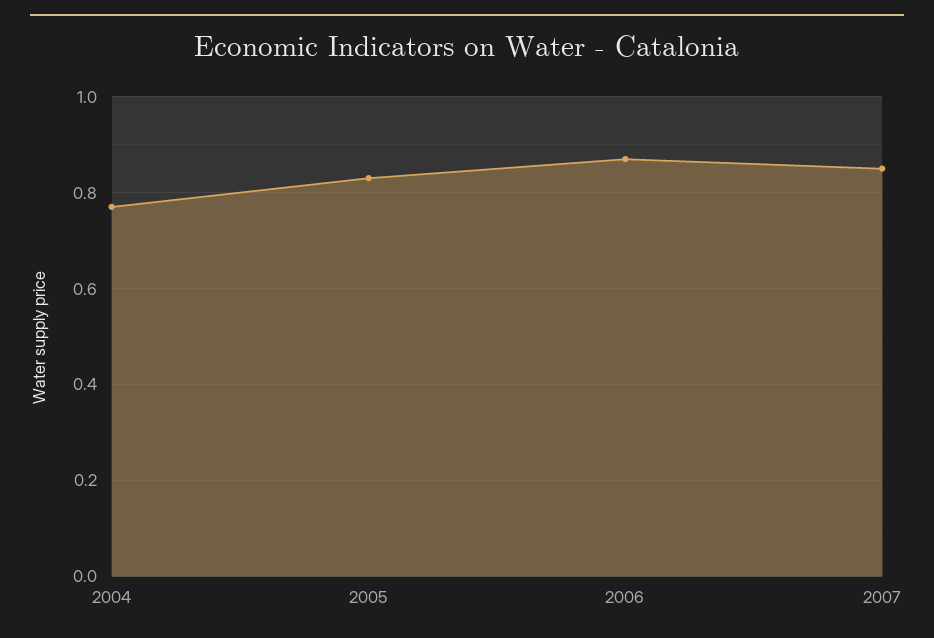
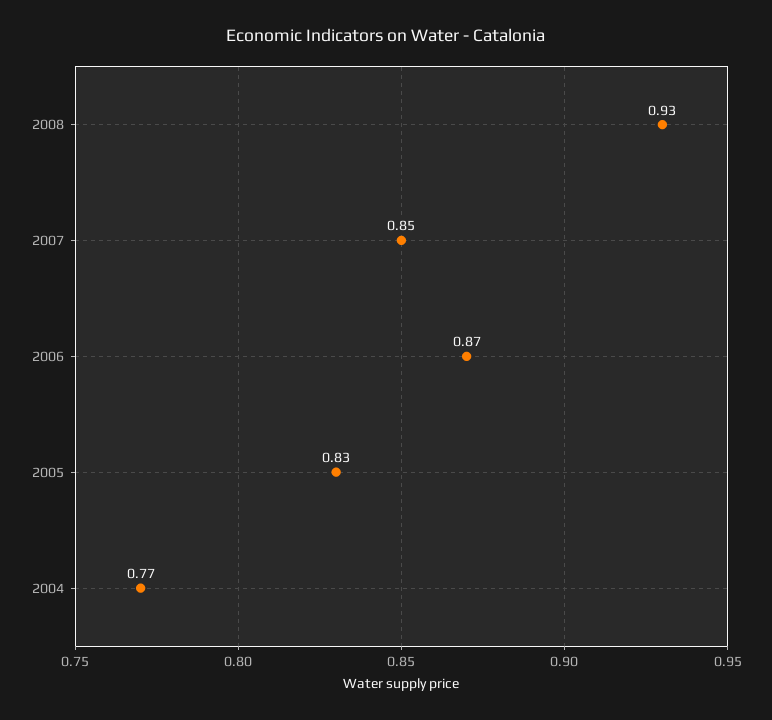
2008: none -> 0.93

